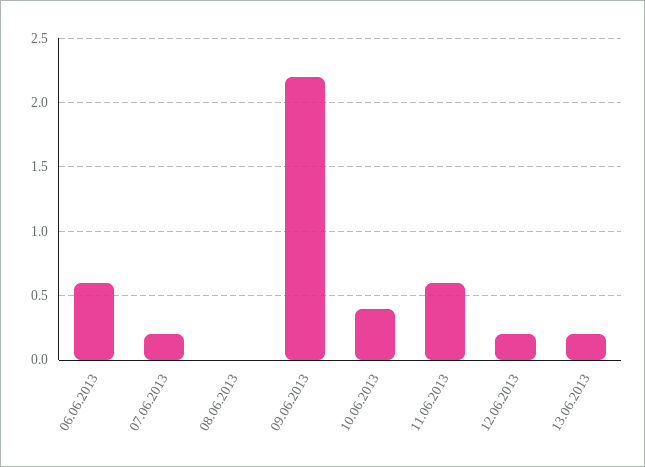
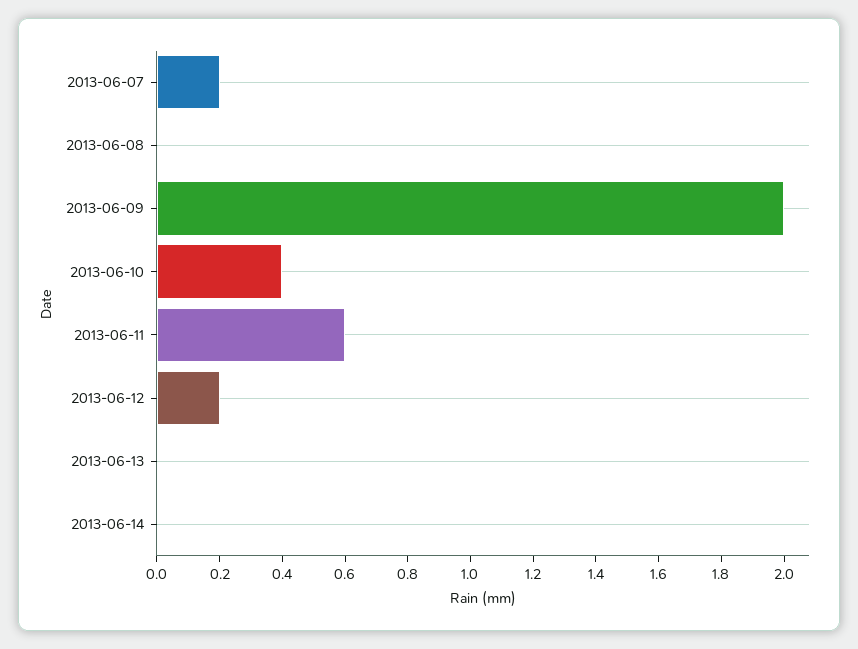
06.06.2013: 0.6 -> none
09.06.2013: 2.2 -> 2
13.06.2013: 0.2 -> 0
2013-06-14: none -> 0

